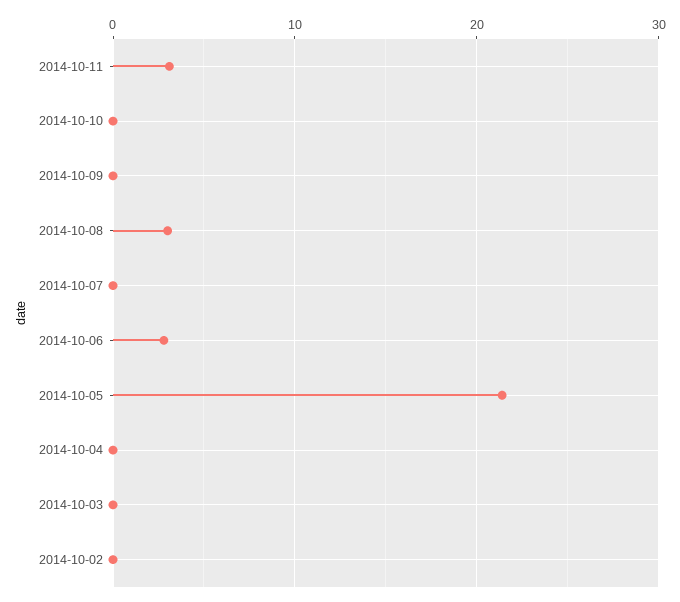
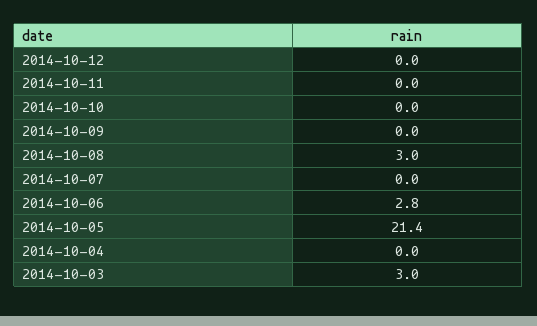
2014-10-11: 3 -> 0
2014-10-03: 0 -> 3
2014-10-02: 0 -> none
2014-10-12: none -> 0

